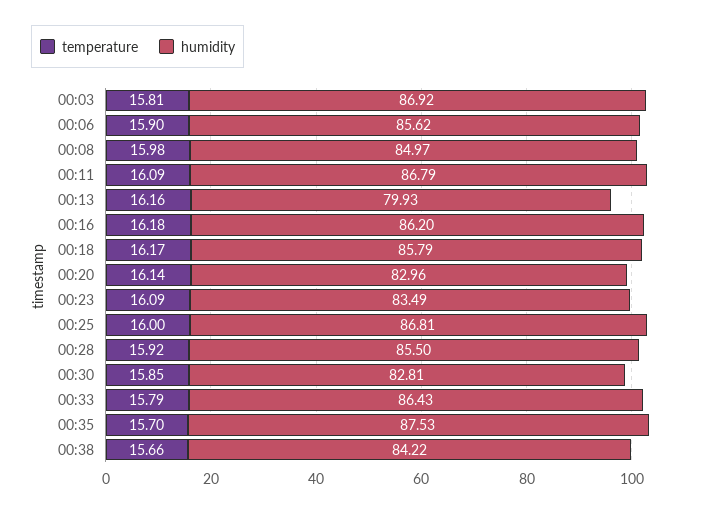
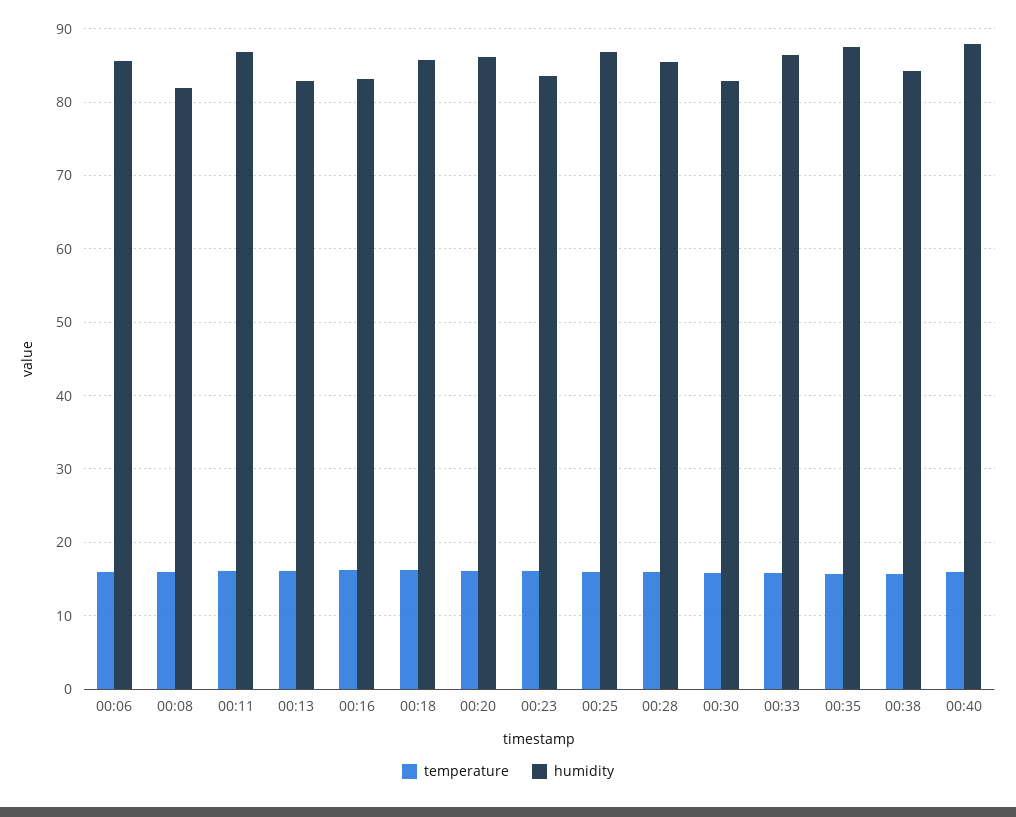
temperature, 00:03: 15.81 -> none
humidity, 00:03: 86.92 -> none
humidity, 00:08: 84.97 -> 82
humidity, 00:13: 79.93 -> 83
humidity, 00:16: 86.2 -> 83
humidity, 00:20: 82.96 -> 86
temperature, 00:40: none -> 16
humidity, 00:40: none -> 88

